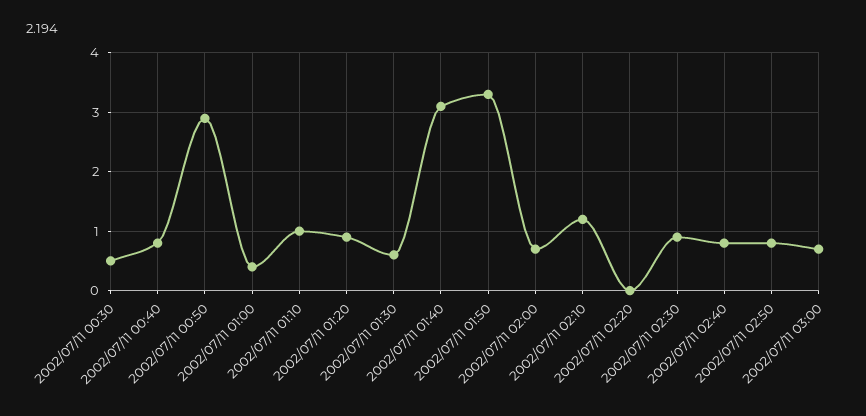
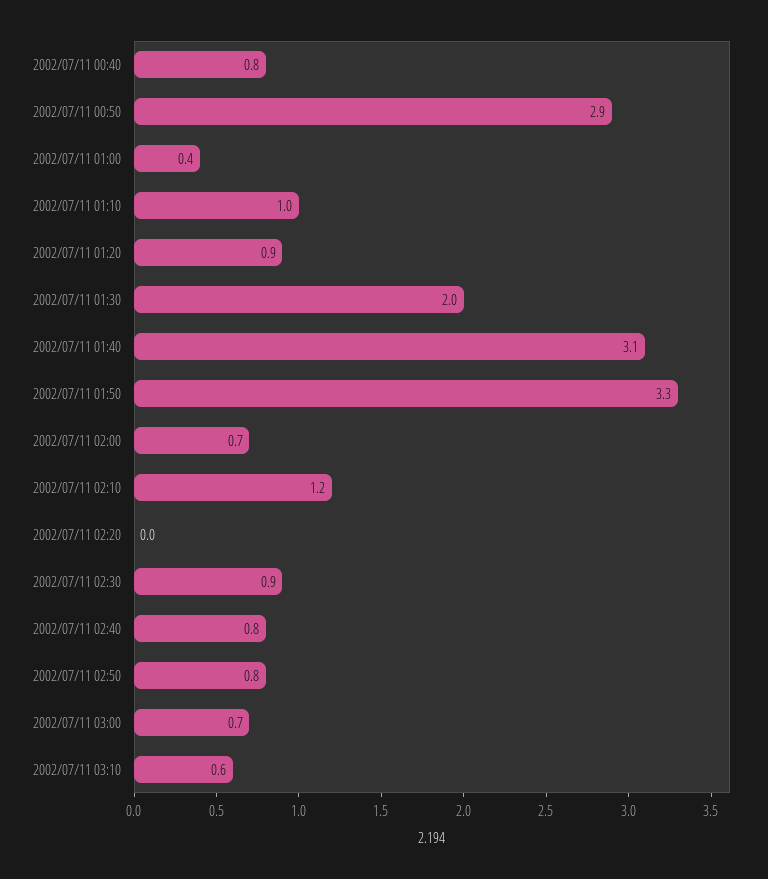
2002/07/11 00:30: 0.5 -> none
2002/07/11 01:30: 0.5 -> 2
2002/07/11 03:10: none -> 0.6

